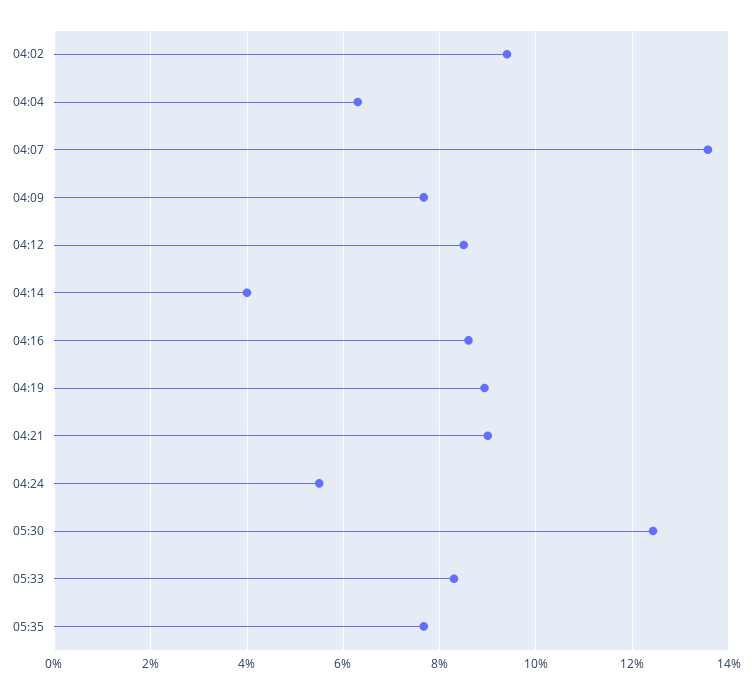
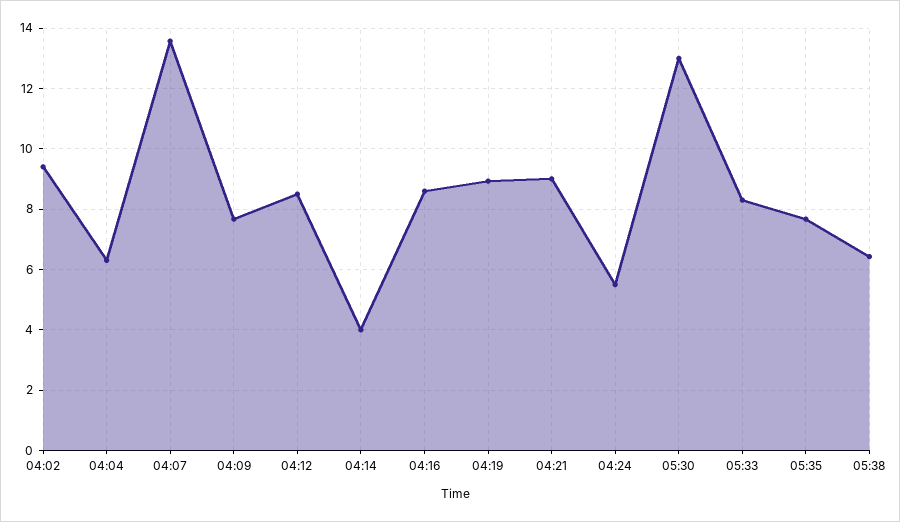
05:30: 12.4 -> 13
05:38: none -> 6.4

